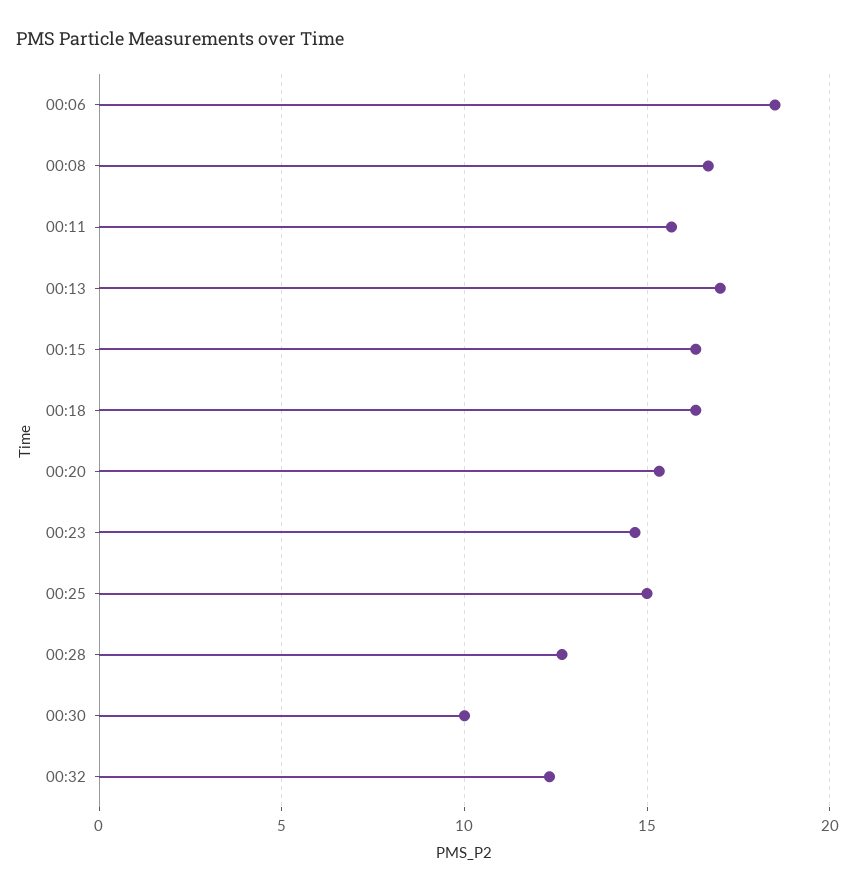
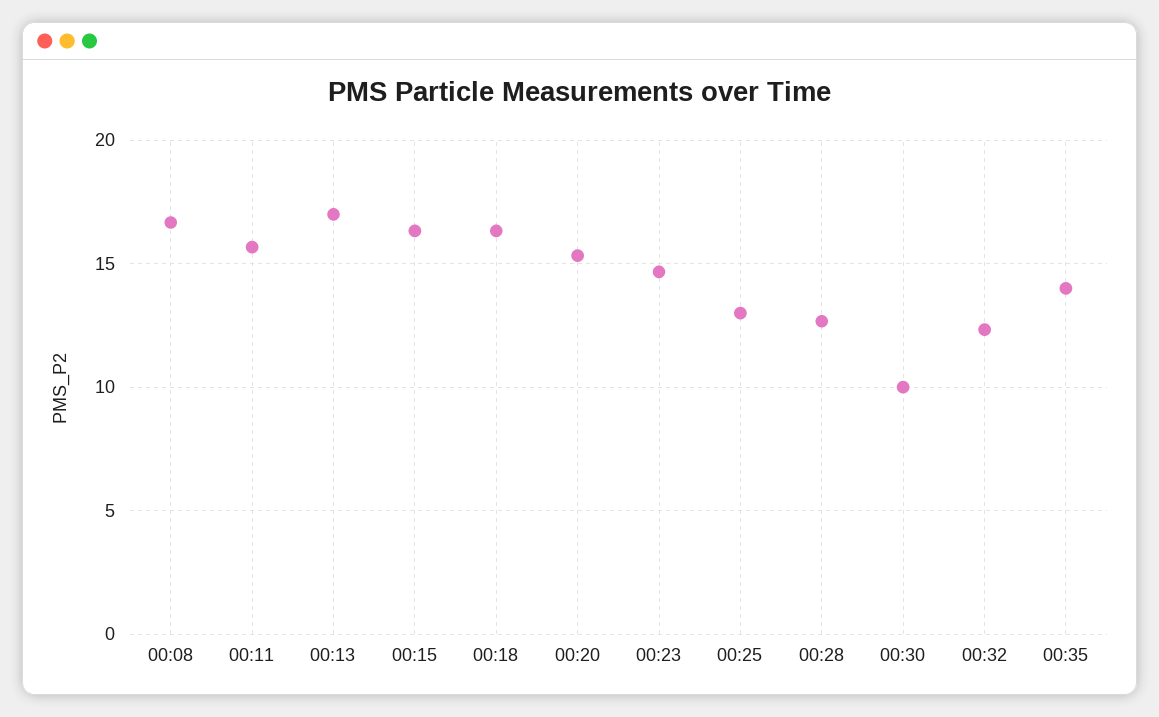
00:06: 18.5 -> none
00:25: 15 -> 13
00:35: none -> 14

